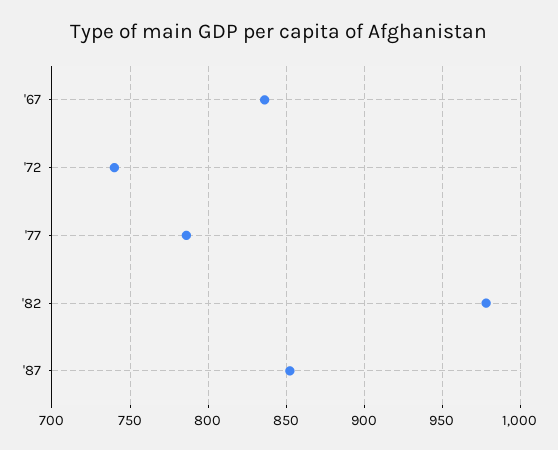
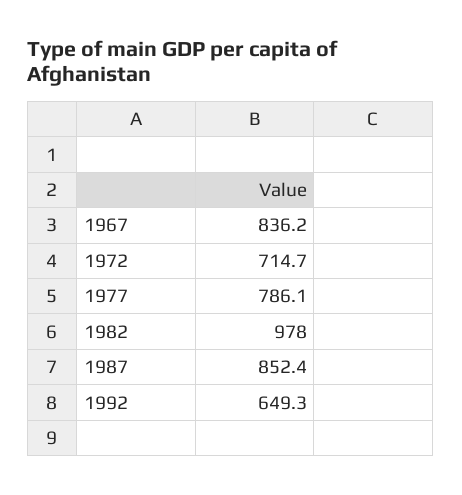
'72: 740 -> 714.7
1992: none -> 649.3

